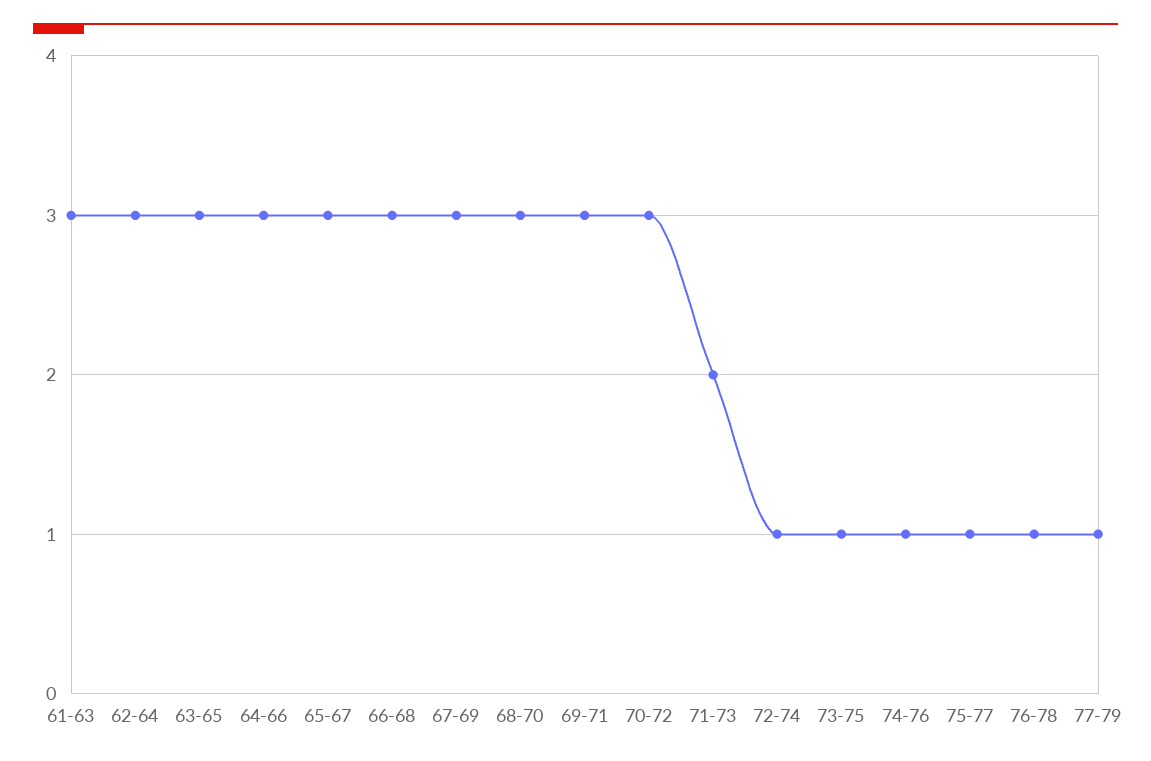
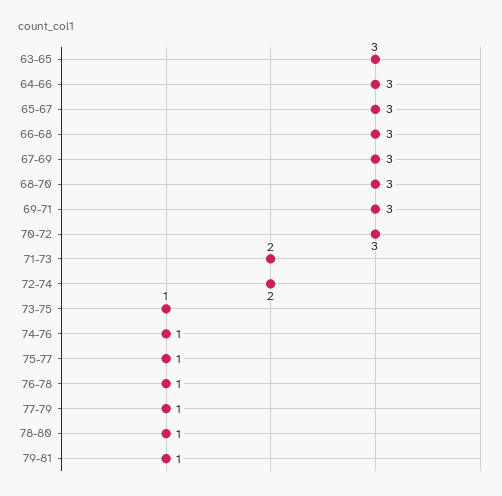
61-63: 3 -> none
62-64: 3 -> none
72-74: 1 -> 2
78-80: none -> 1
79-81: none -> 1

